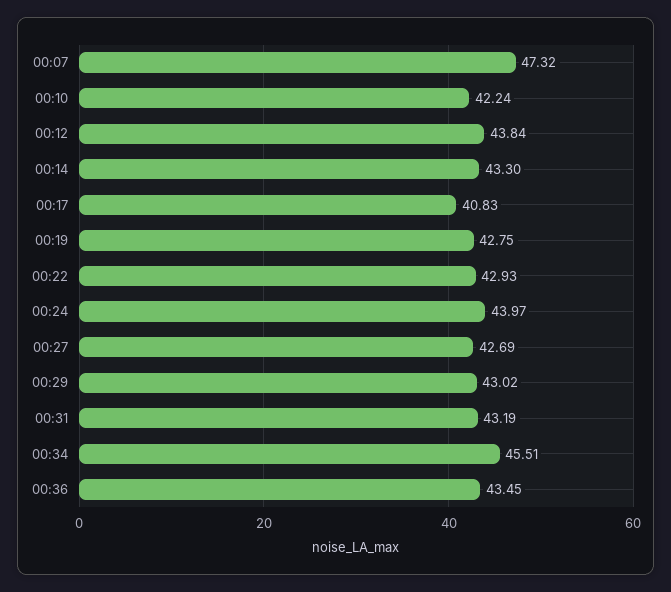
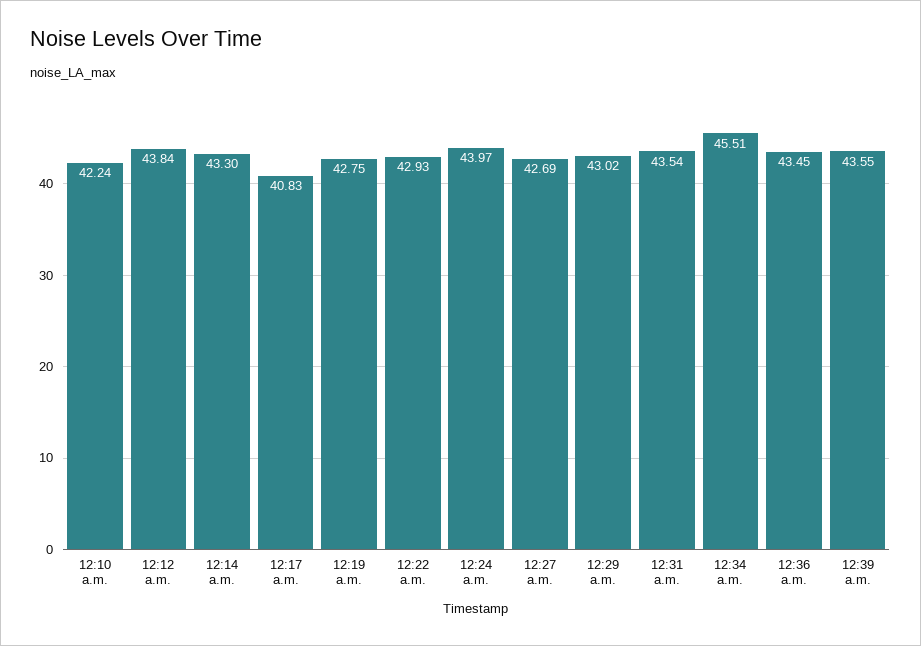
00:07: 47.32 -> none
00:31: 43.19 -> 43.54
12:39 a.m.: none -> 43.55

